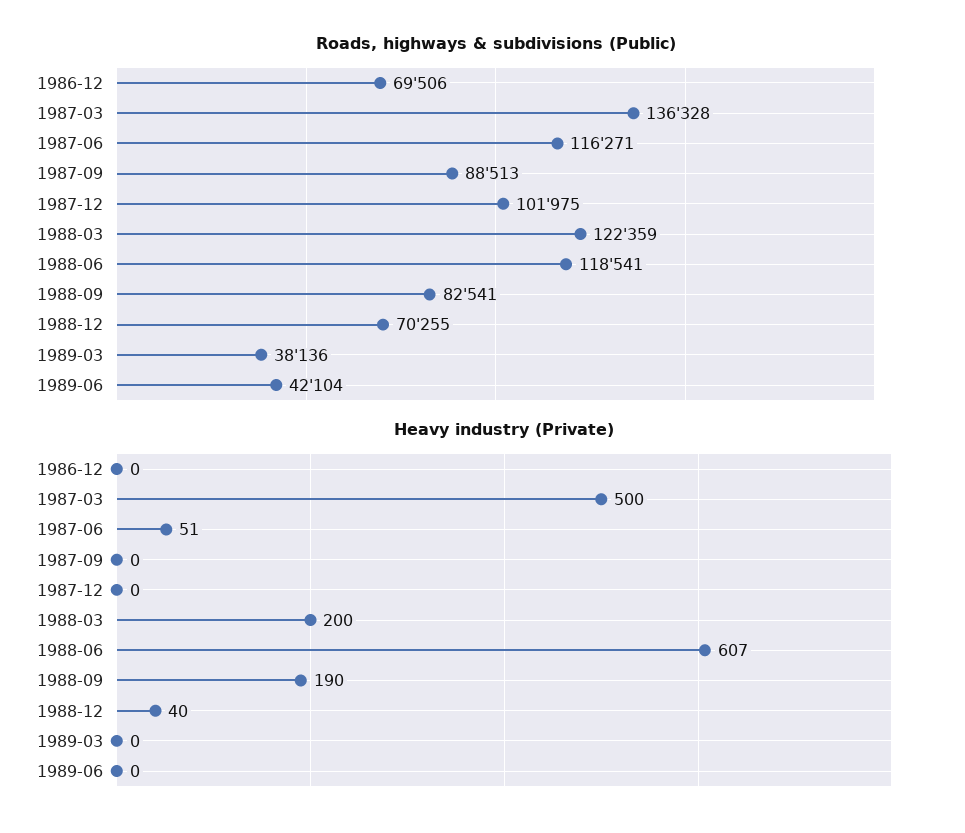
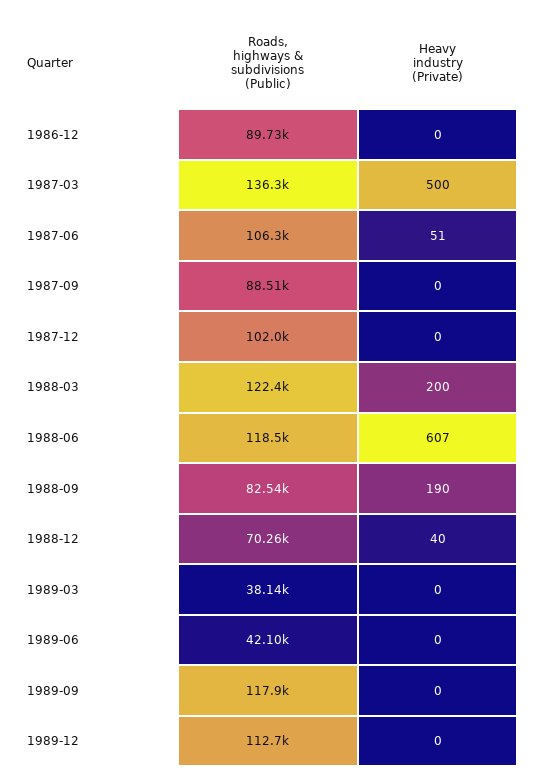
Roads, highways & subdivisions (Public), 1986-12: 69506 -> 89730
Roads, highways & subdivisions (Public), 1987-06: 116271 -> 106300
Roads, highways & subdivisions (Public), 1989-09: none -> 117900
Heavy industry (Private), 1989-09: none -> 0
Roads, highways & subdivisions (Public), 1989-12: none -> 112700
Heavy industry (Private), 1989-12: none -> 0

